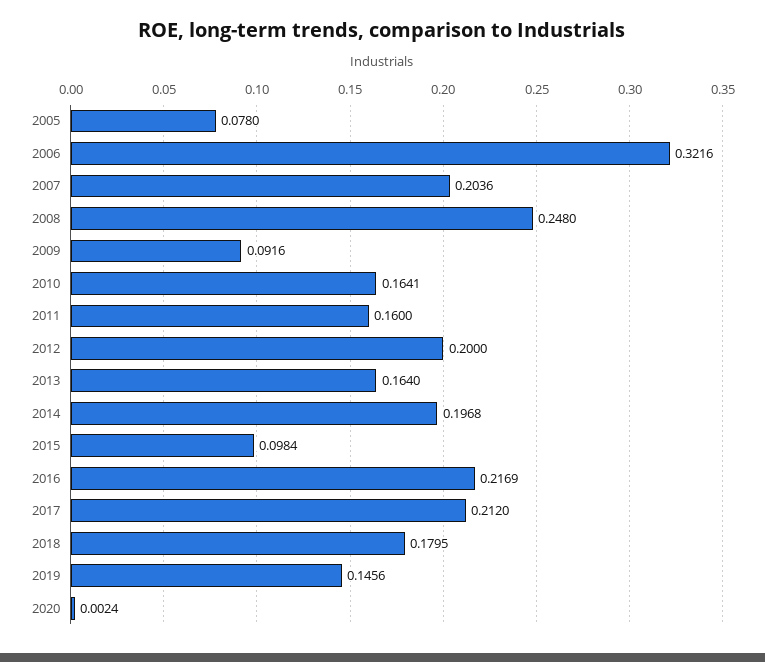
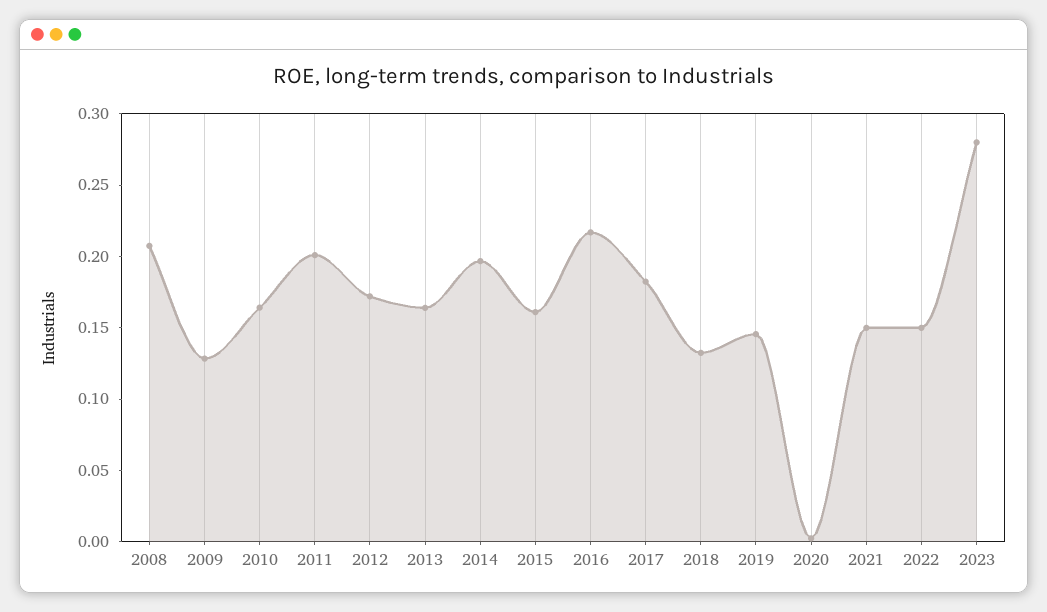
2005: 0.078 -> none
2006: 0.3216 -> none
2007: 0.2036 -> none
2008: 0.248 -> 0.21
2009: 0.0916 -> 0.13
2011: 0.16 -> 0.2
2012: 0.2 -> 0.17
2015: 0.0984 -> 0.16
2017: 0.212 -> 0.18
2018: 0.1795 -> 0.13
2021: none -> 0.15
2022: none -> 0.15
2023: none -> 0.28

